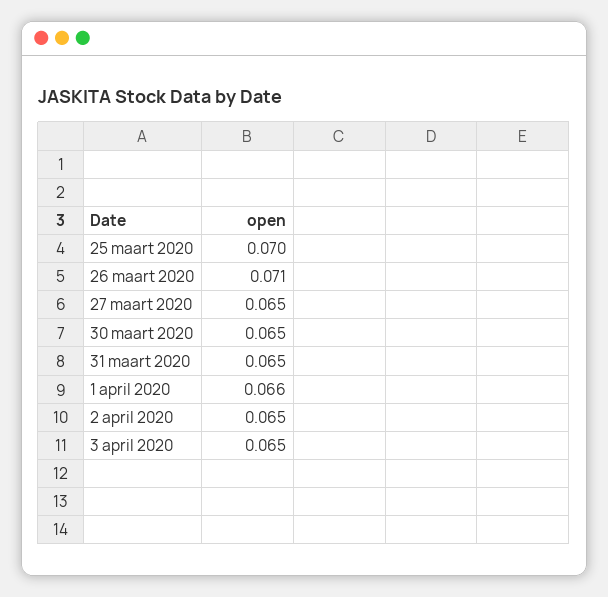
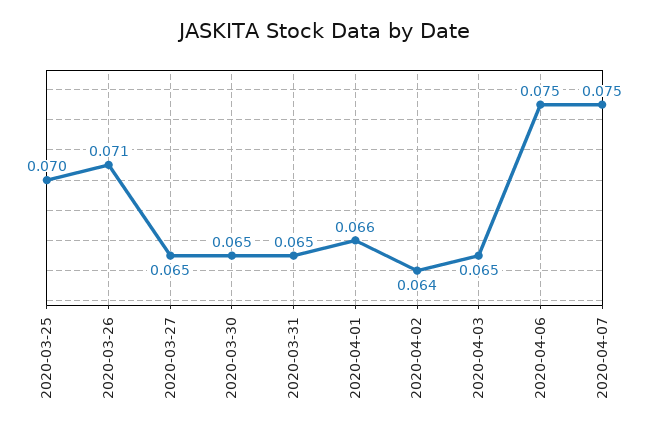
2 april 2020: 0.065 -> 0.064
2020-04-06: none -> 0.075
2020-04-07: none -> 0.075

